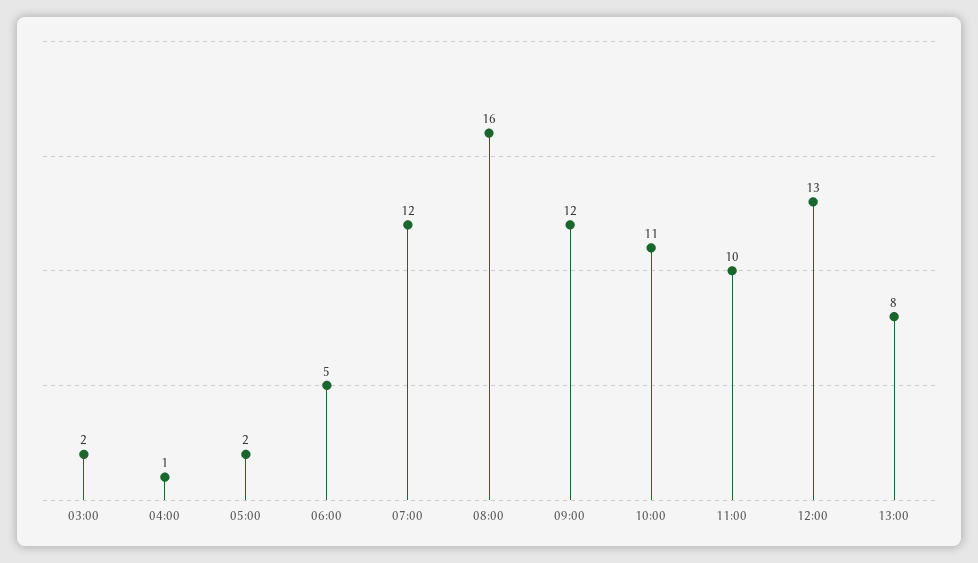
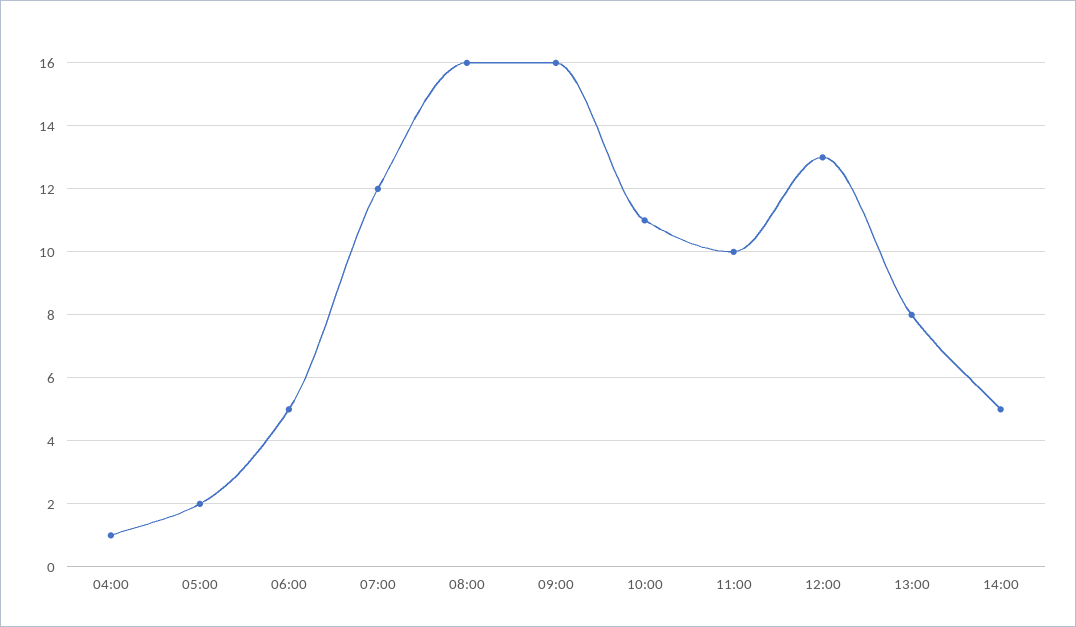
03:00: 2 -> none
09:00: 12 -> 16
14:00: none -> 5

